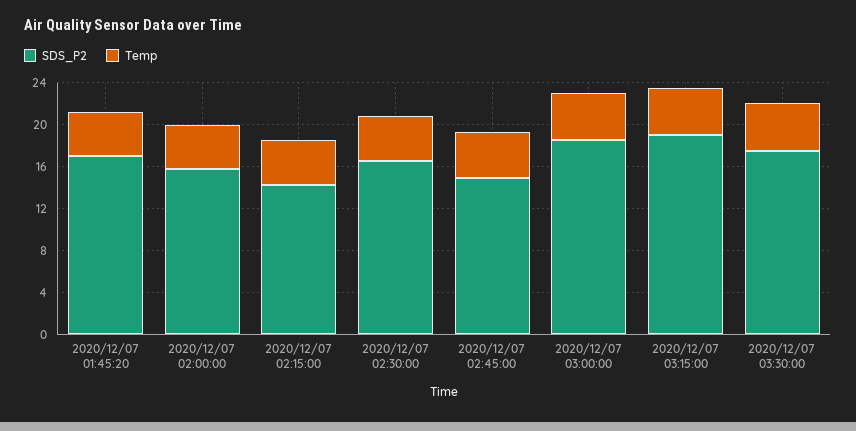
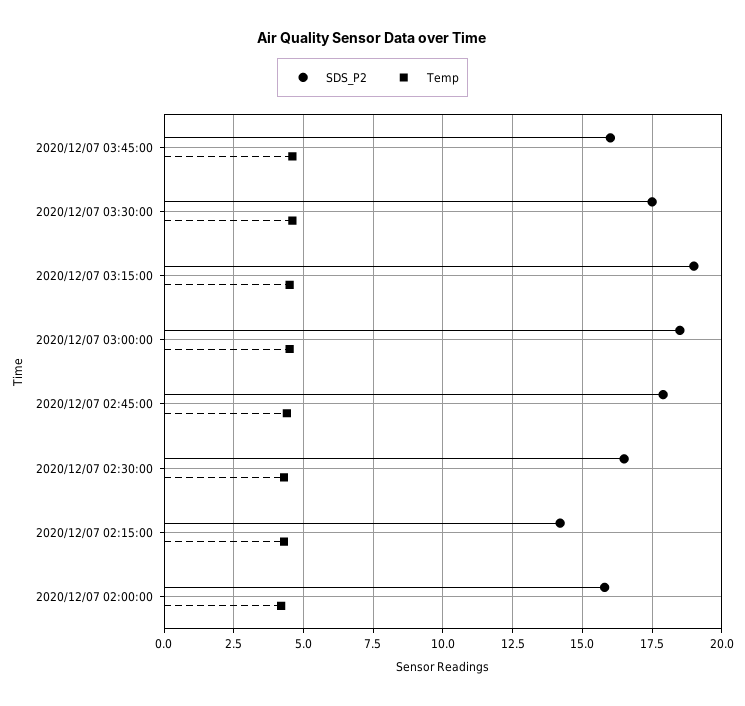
SDS_P2, 2020/12/07 01:45:20: 17 -> none
Temp, 2020/12/07 01:45:20: 4 -> none
SDS_P2, 2020/12/07 02:45:00: 15 -> 18
SDS_P2, 2020/12/07 03:45:00: none -> 16
Temp, 2020/12/07 03:45:00: none -> 4.5

